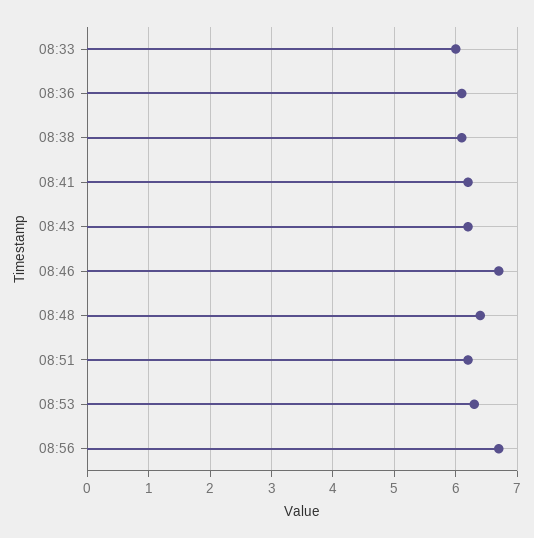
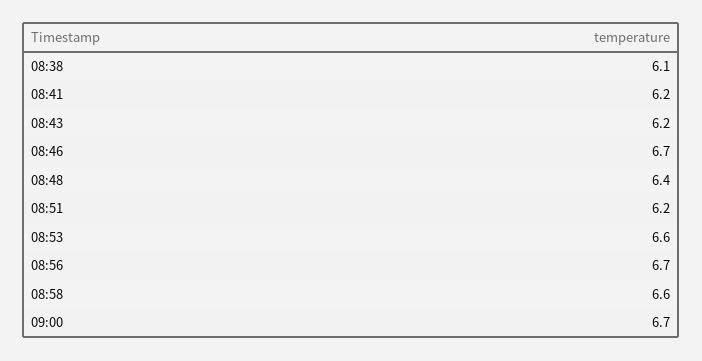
08:33: 6 -> none
08:36: 6.1 -> none
08:53: 6.3 -> 6.6
08:58: none -> 6.6
09:00: none -> 6.7

